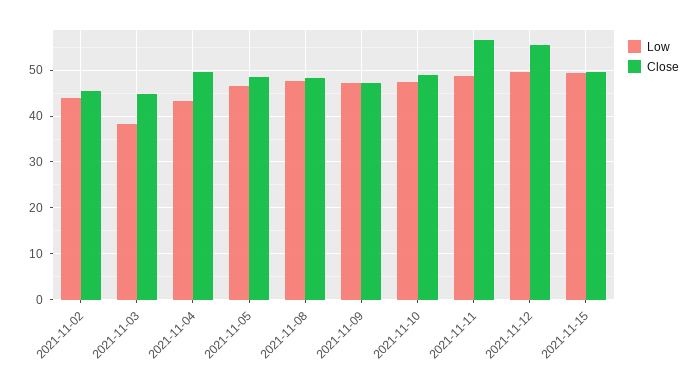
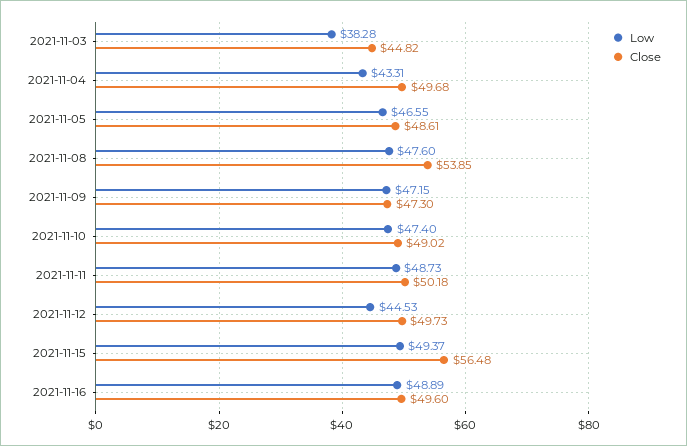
Low, 2021-11-02: 44 -> none
Close, 2021-11-02: 46 -> none
Close, 2021-11-08: 48 -> 53.85
Close, 2021-11-11: 56 -> 50.18
Low, 2021-11-12: 50 -> 44.53
Close, 2021-11-12: 56 -> 49.73
Close, 2021-11-15: 50 -> 56.48
Low, 2021-11-16: none -> 48.89
Close, 2021-11-16: none -> 49.6

